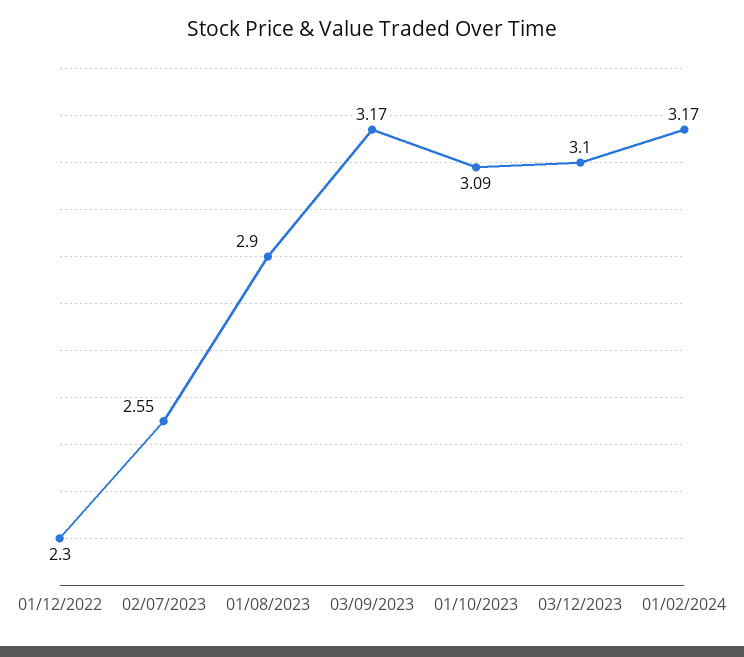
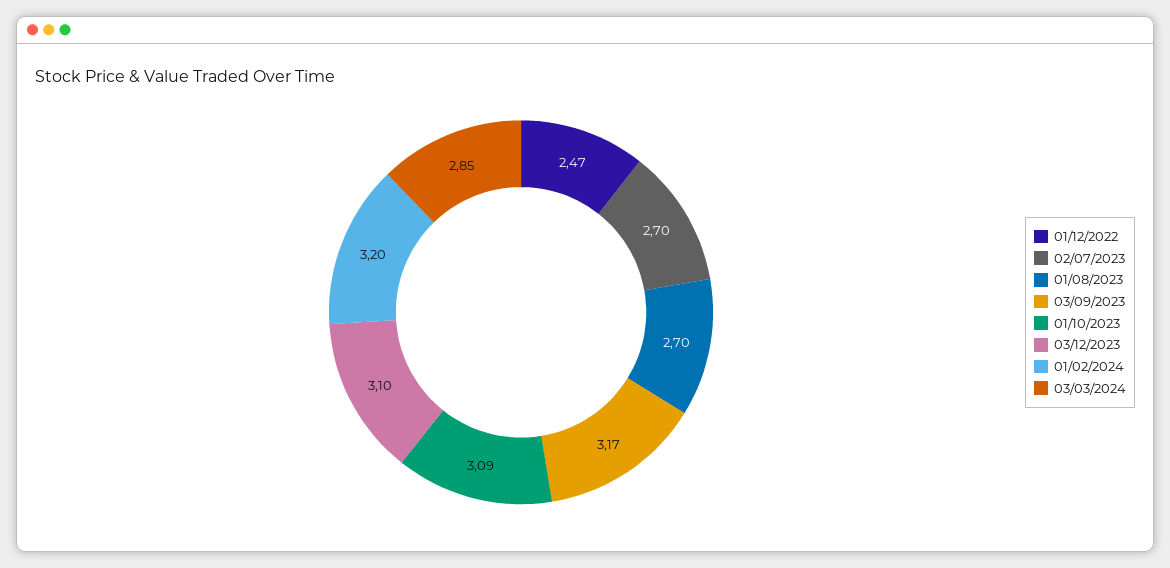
01/12/2022: 2.3 -> 2.47
02/07/2023: 2.55 -> 2.7
01/08/2023: 2.9 -> 2.7
01/02/2024: 3.17 -> 3.2
03/03/2024: none -> 2.85

